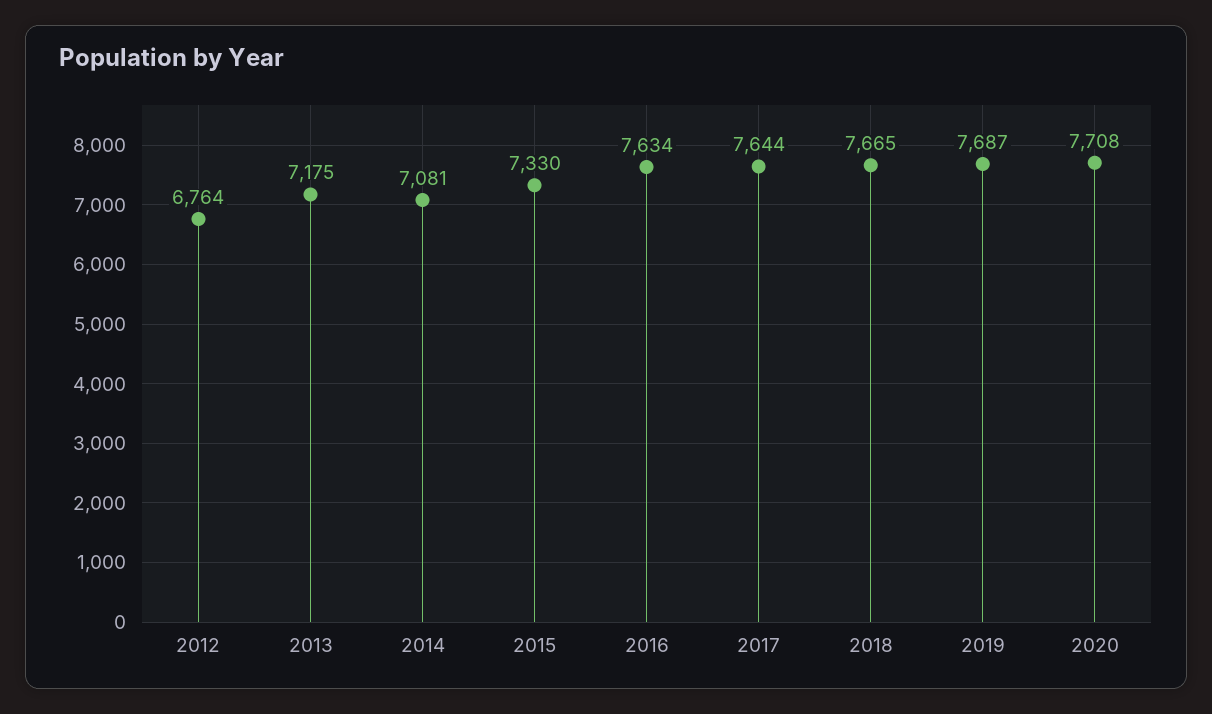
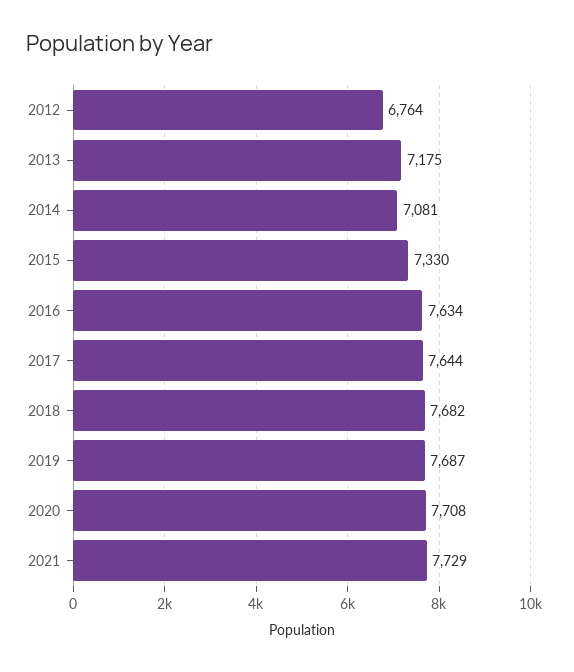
2018: 7665 -> 7682
2021: none -> 7729

